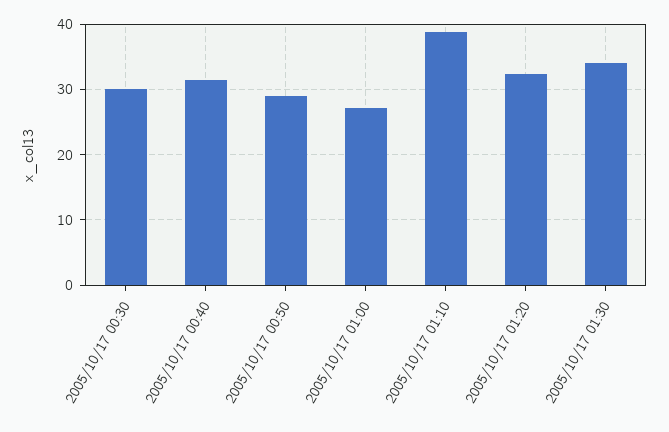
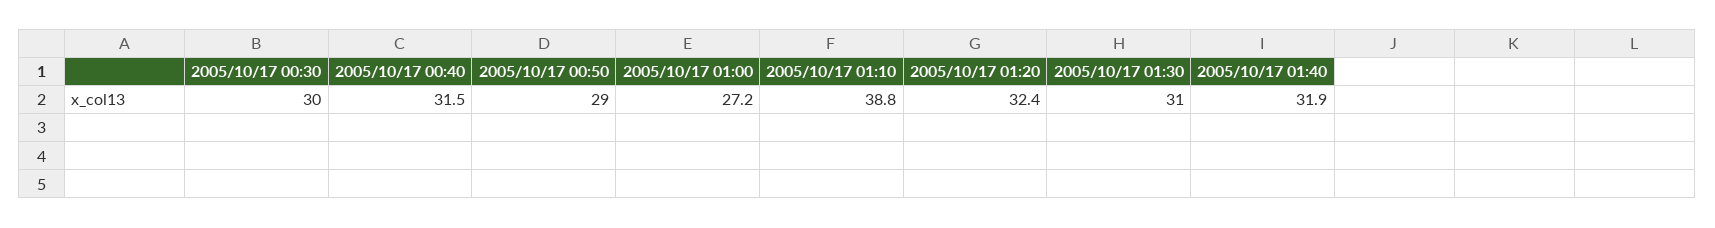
2005/10/17 01:30: 34 -> 31
2005/10/17 01:40: none -> 31.9

